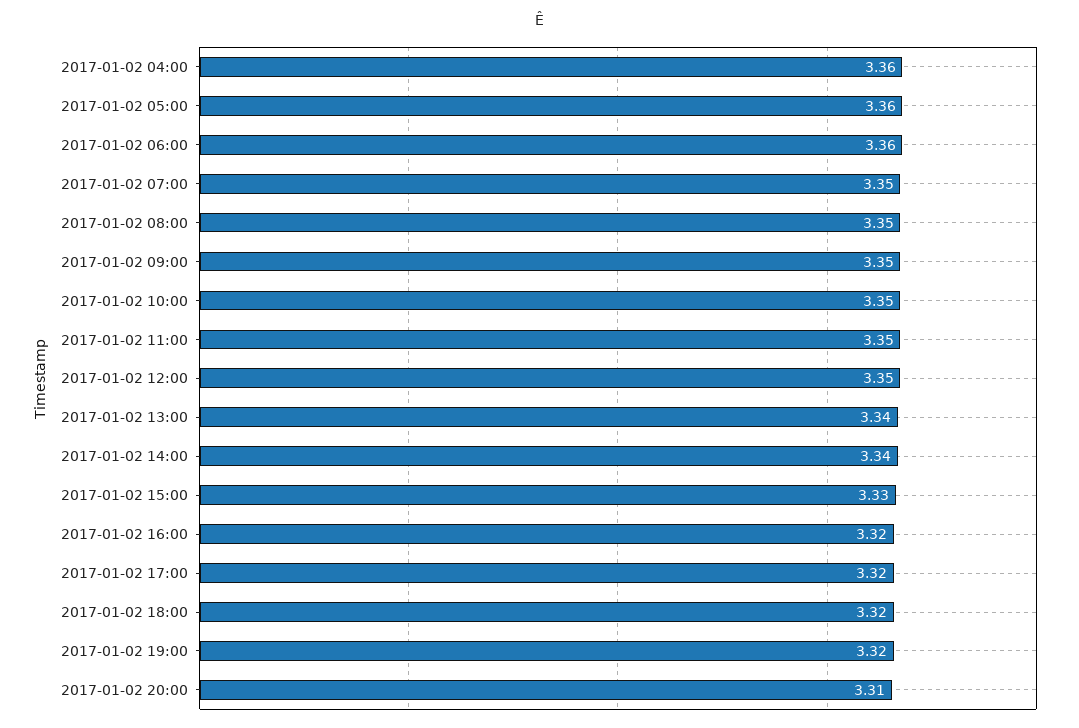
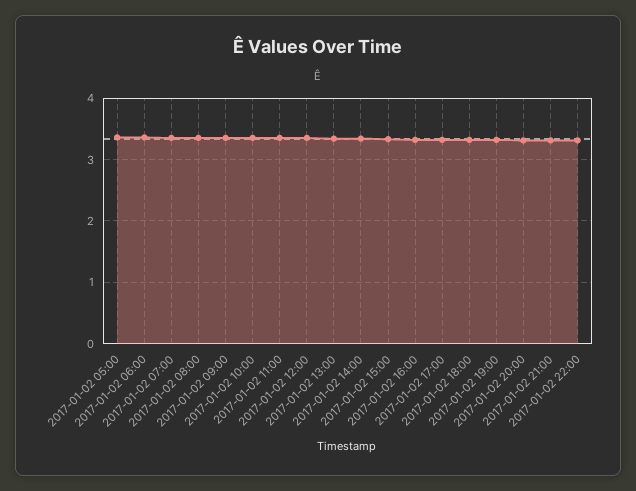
2017-01-02 04:00: 3.36 -> none
2017-01-02 21:00: none -> 3.3
2017-01-02 22:00: none -> 3.3

